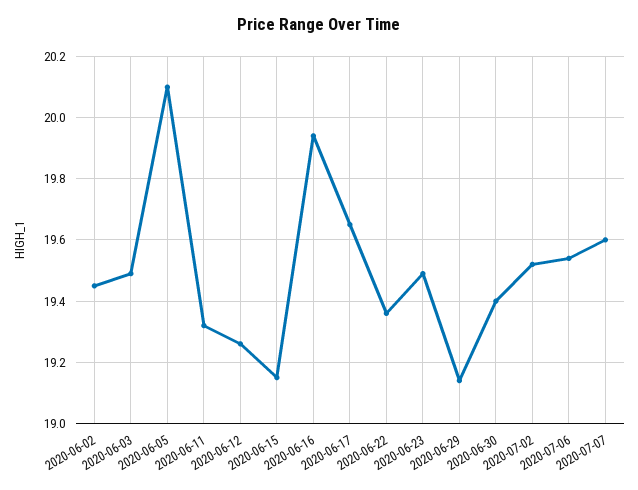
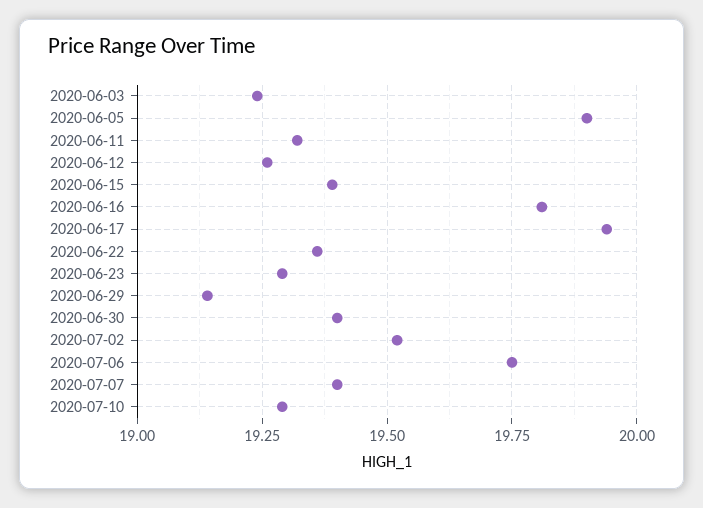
2020-06-02: 19.45 -> none
2020-06-03: 19.5 -> 19.25
2020-06-05: 20.1 -> 19.9
2020-06-15: 19.15 -> 19.4
2020-06-16: 19.95 -> 19.8
2020-06-17: 19.65 -> 19.95
2020-06-23: 19.5 -> 19.3
2020-07-06: 19.55 -> 19.75
2020-07-07: 19.6 -> 19.4
2020-07-10: none -> 19.3

